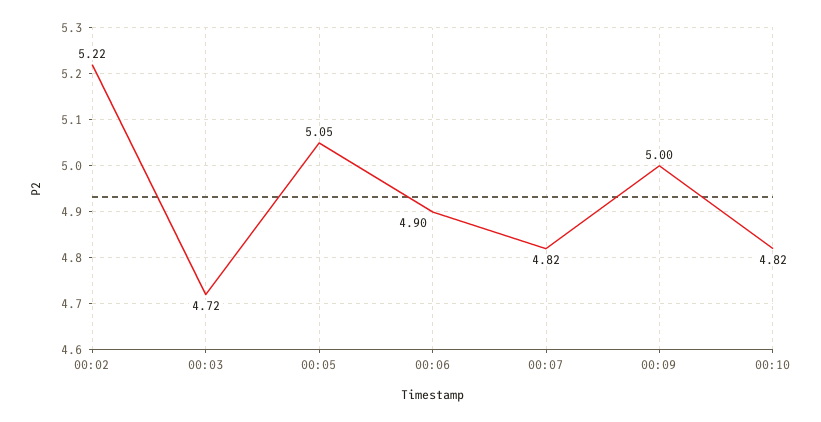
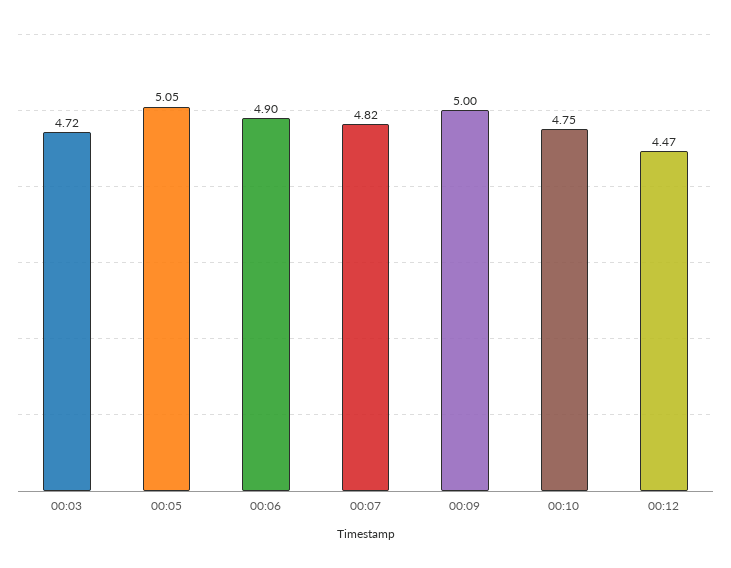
00:02: 5.22 -> none
00:10: 4.82 -> 4.75
00:12: none -> 4.47

